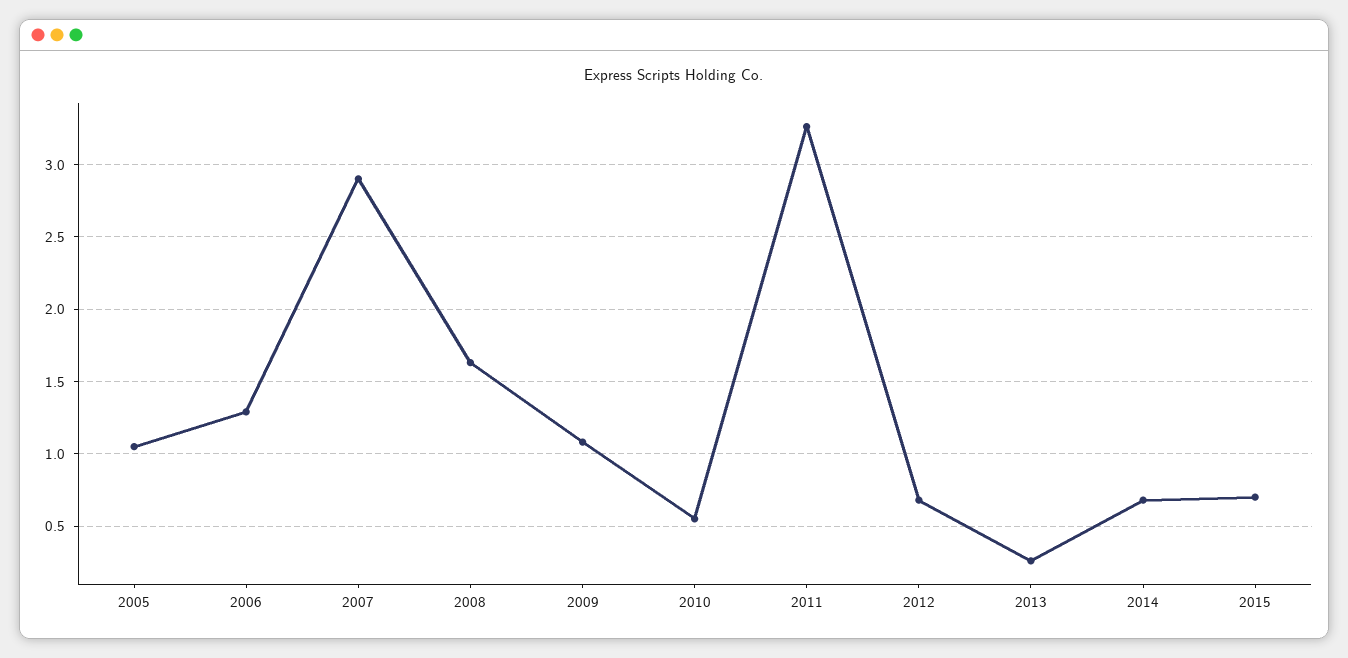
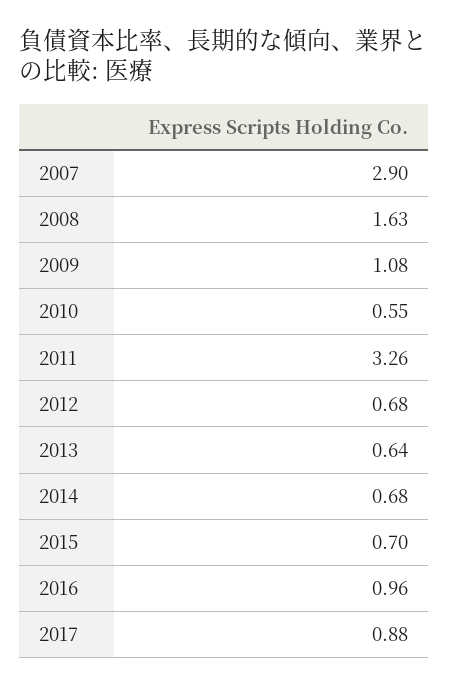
2005: 1.05 -> none
2006: 1.3 -> none
2013: 0.25 -> 0.64
2016: none -> 0.96
2017: none -> 0.88

